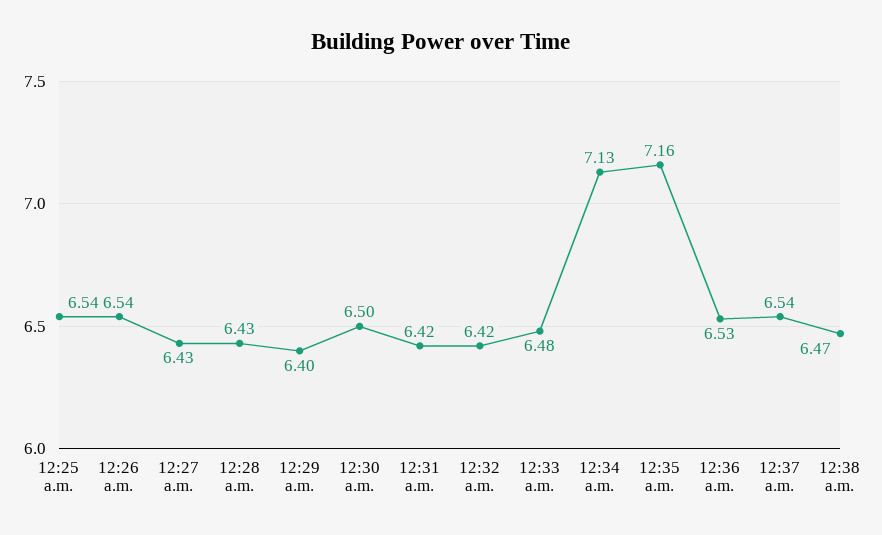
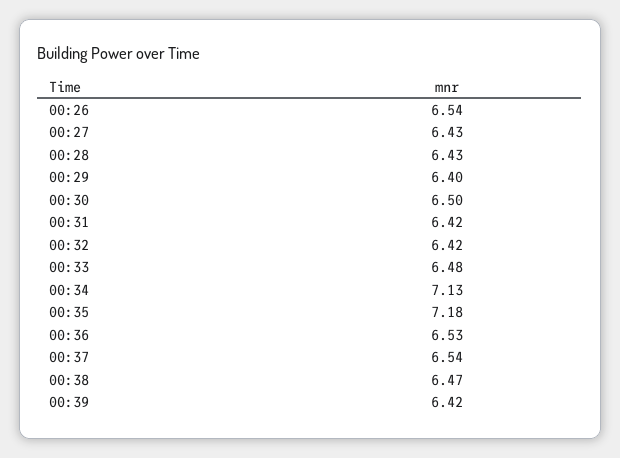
12:25 a.m.: 6.54 -> none
12:35 a.m.: 7.16 -> 7.18
00:39: none -> 6.42

